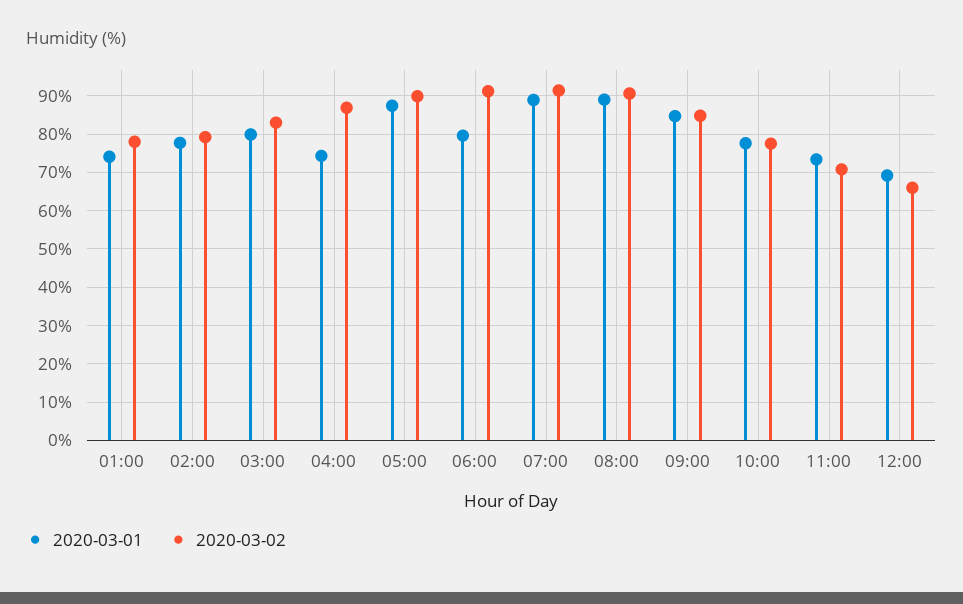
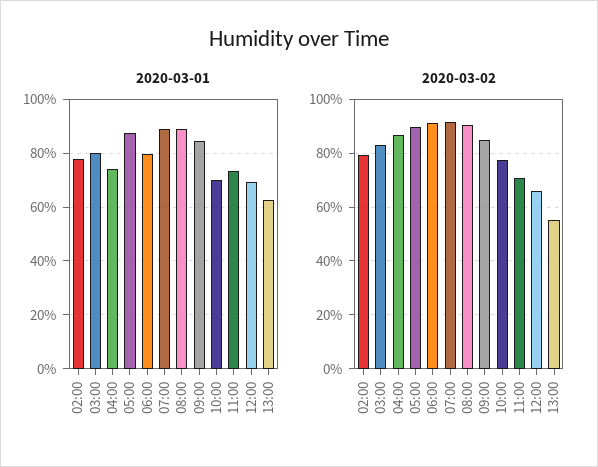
2020-03-01, 01:00: 74 -> none
2020-03-02, 01:00: 78 -> none
2020-03-01, 10:00: 78 -> 70
2020-03-01, 13:00: none -> 62.5
2020-03-02, 13:00: none -> 55

